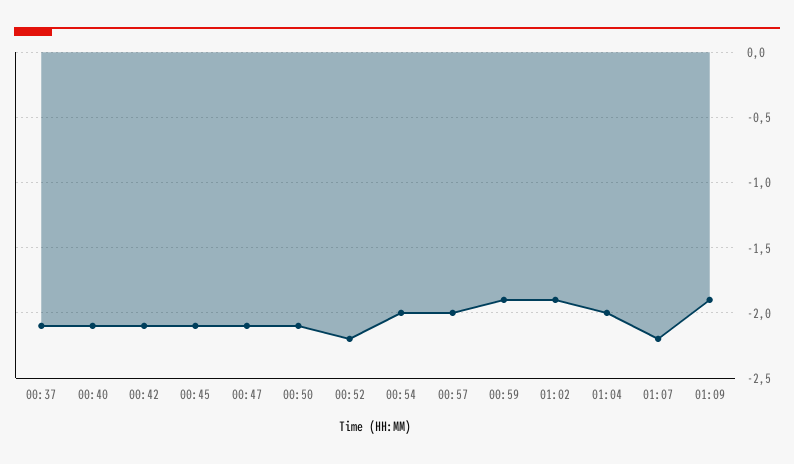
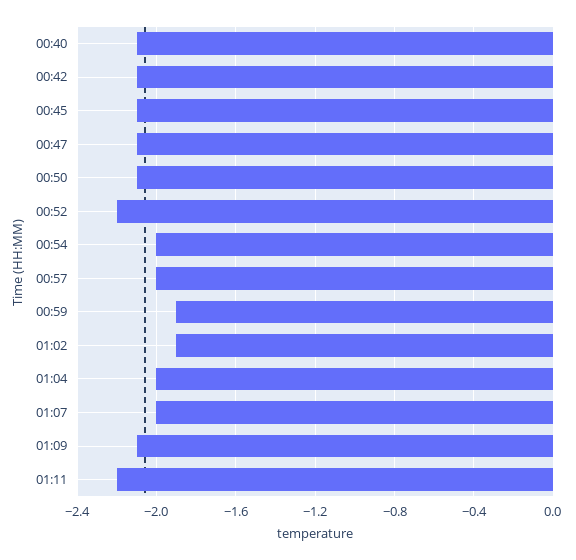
00:37: -2.1 -> none
01:07: -2.2 -> -2
01:09: -1.9 -> -2.1
01:11: none -> -2.2

